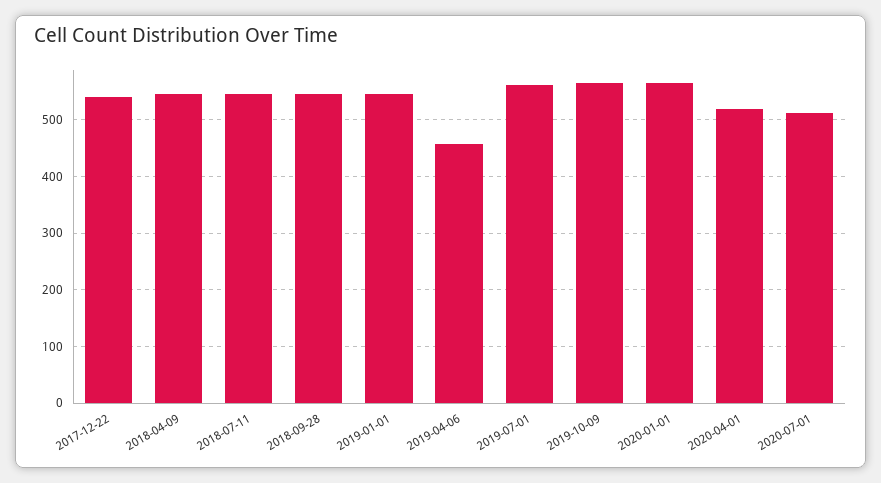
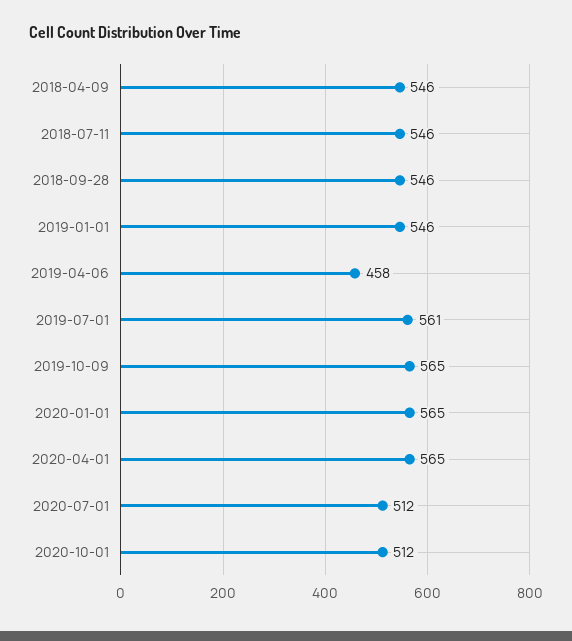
2017-12-22: 540 -> none
2020-04-01: 520 -> 565
2020-10-01: none -> 512

